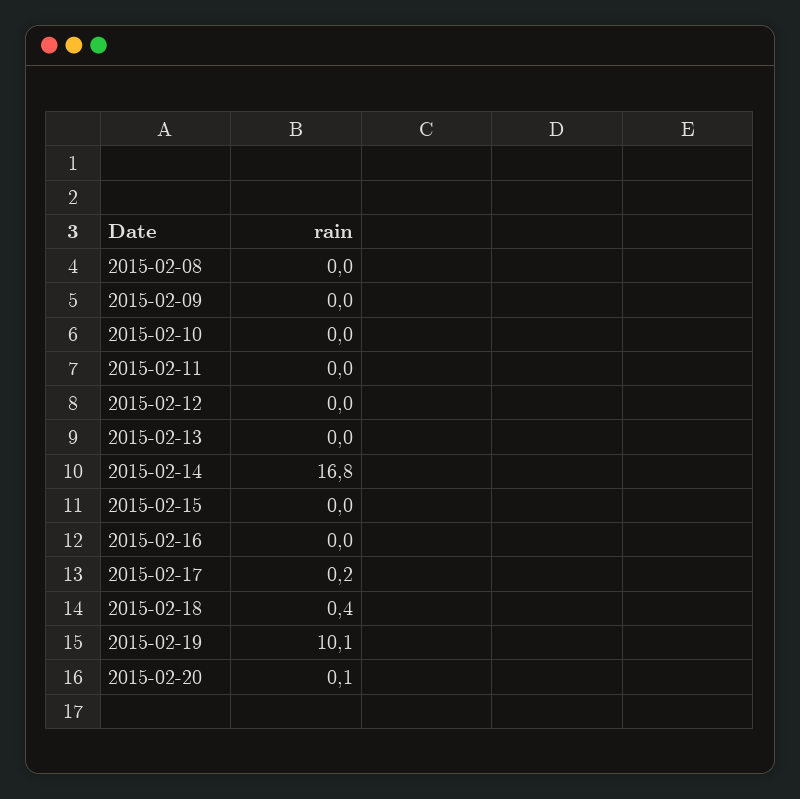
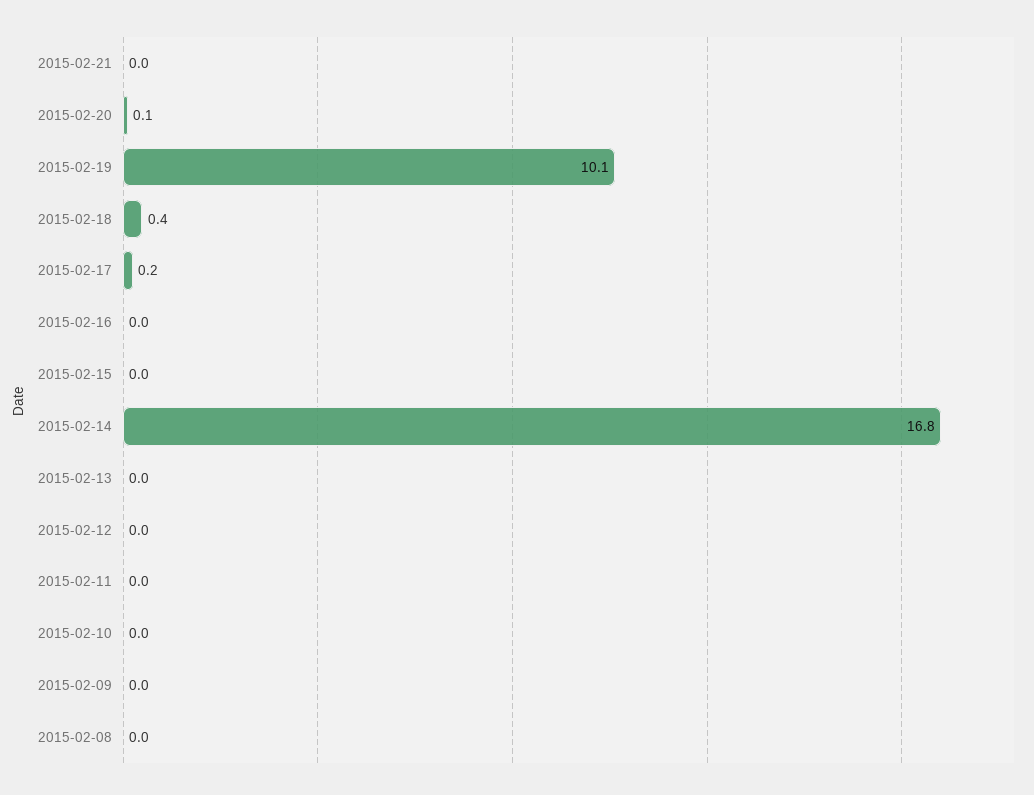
2015-02-21: none -> 0

